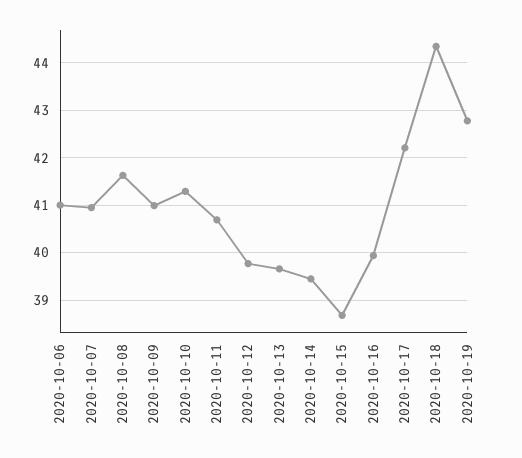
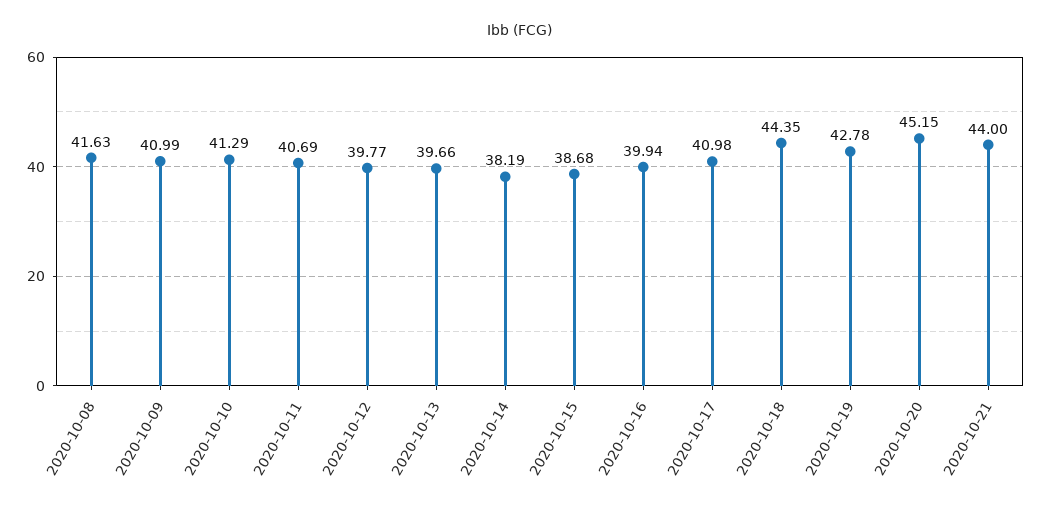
2020-10-06: 41 -> none
2020-10-07: 41 -> none
2020-10-14: 39.4 -> 38.19
2020-10-17: 42.2 -> 40.98
2020-10-20: none -> 45.15
2020-10-21: none -> 44

